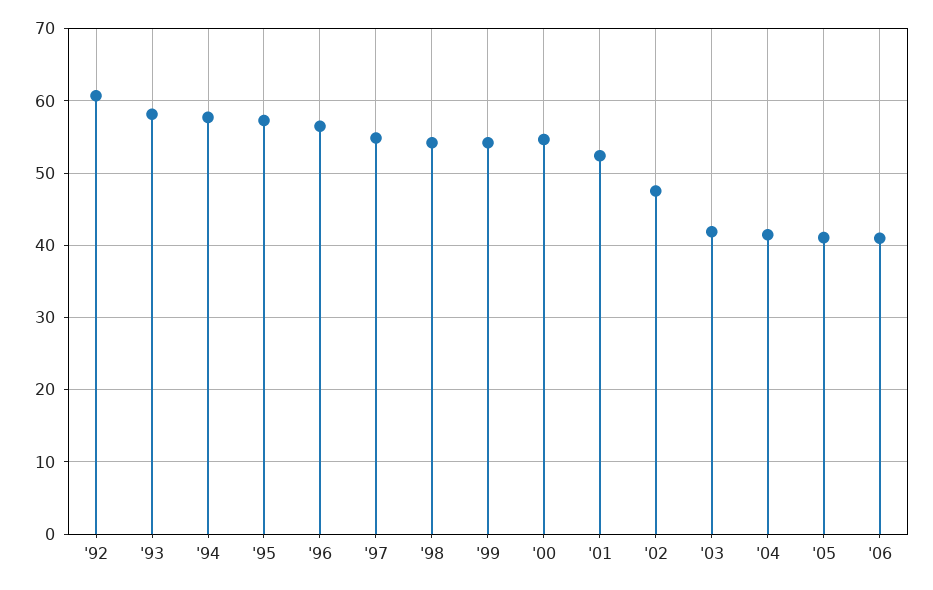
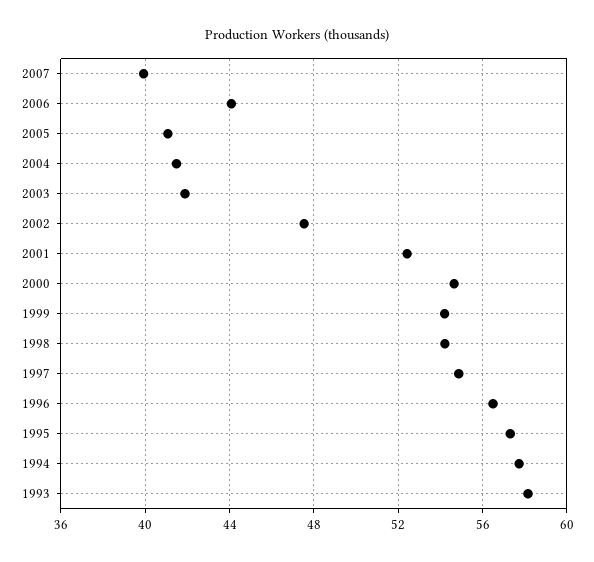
'92: 61 -> none
'06: 41 -> 44
2007: none -> 40

